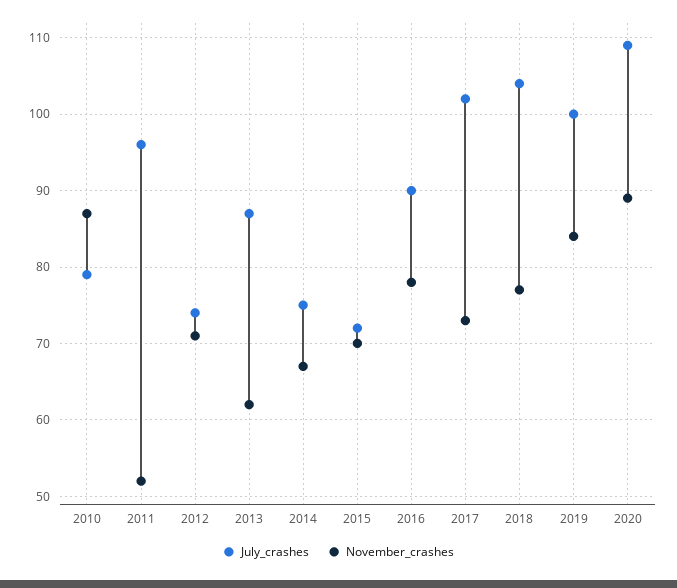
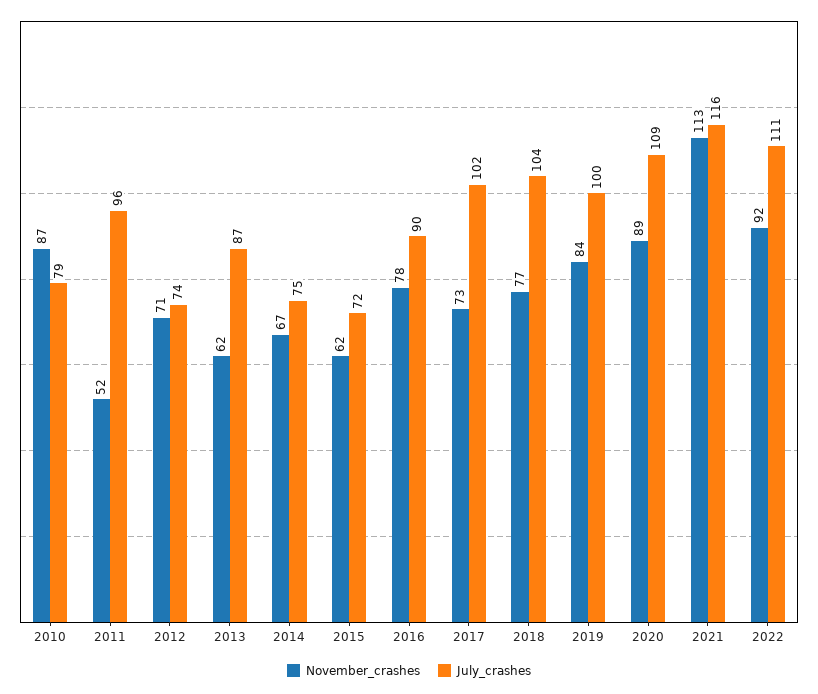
November_crashes, 2015: 70 -> 62
November_crashes, 2021: none -> 113
July_crashes, 2021: none -> 116
November_crashes, 2022: none -> 92
July_crashes, 2022: none -> 111

